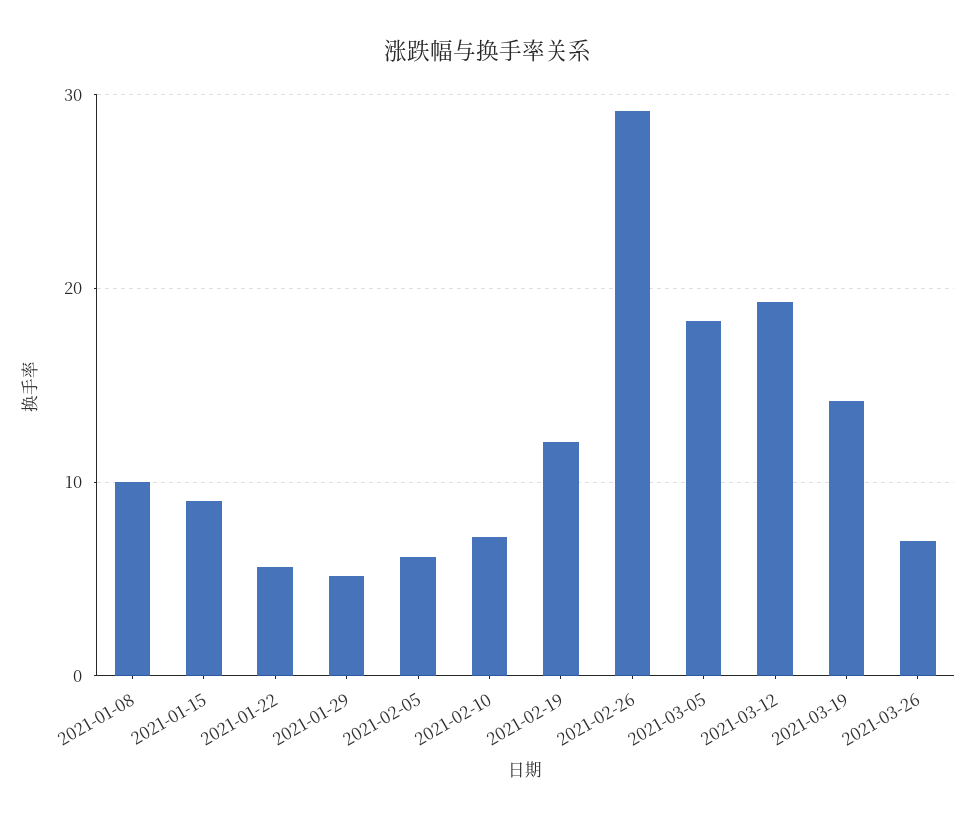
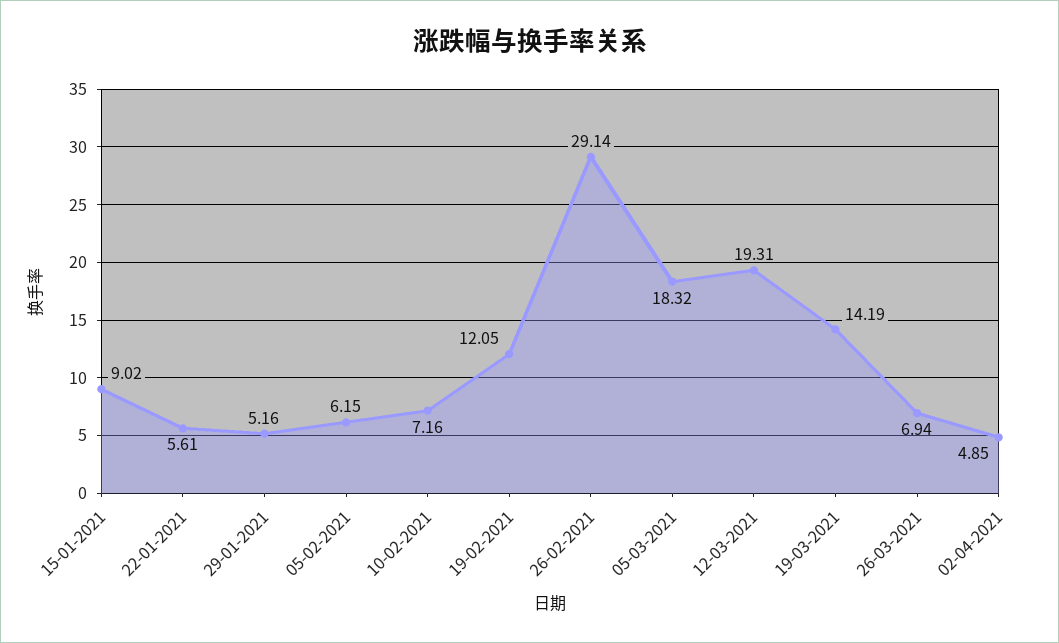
2021-01-08: 10 -> none
02-04-2021: none -> 4.85

